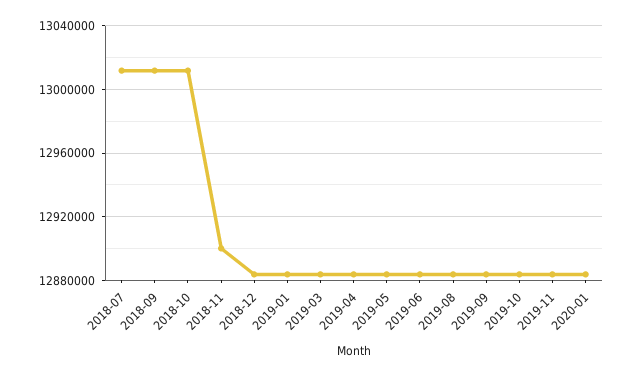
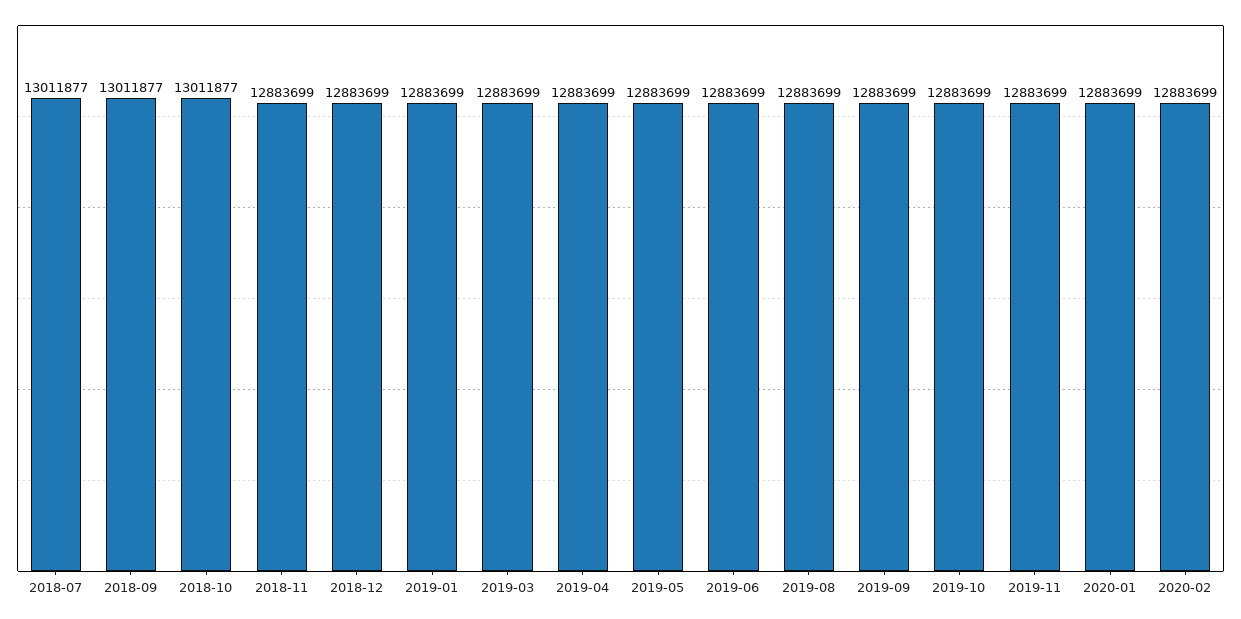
2018-11: 12900000 -> 12883699
2020-02: none -> 12883699

